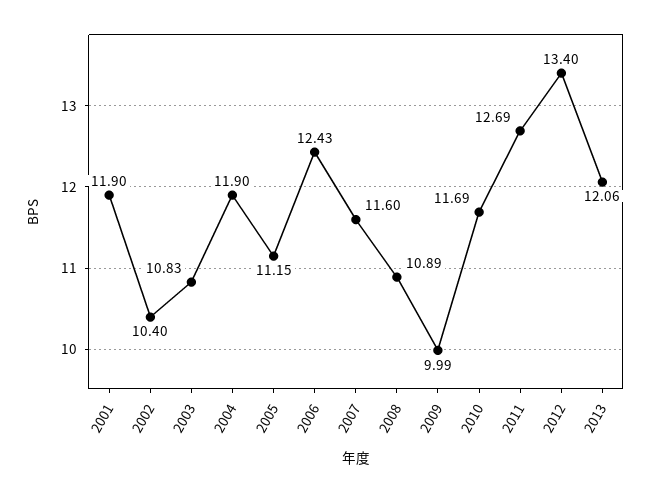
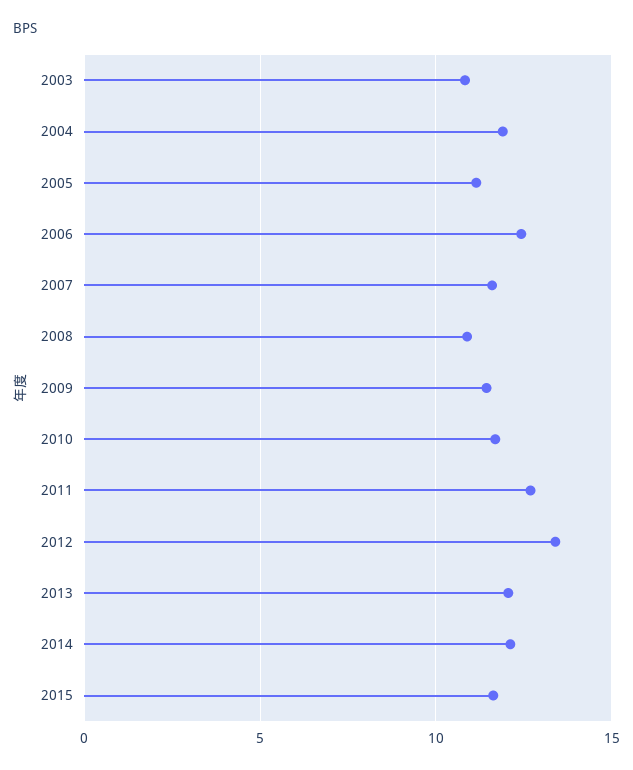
2001: 11.9 -> none
2002: 10.4 -> none
2009: 9.99 -> 11.5
2014: none -> 12
2015: none -> 11.5

